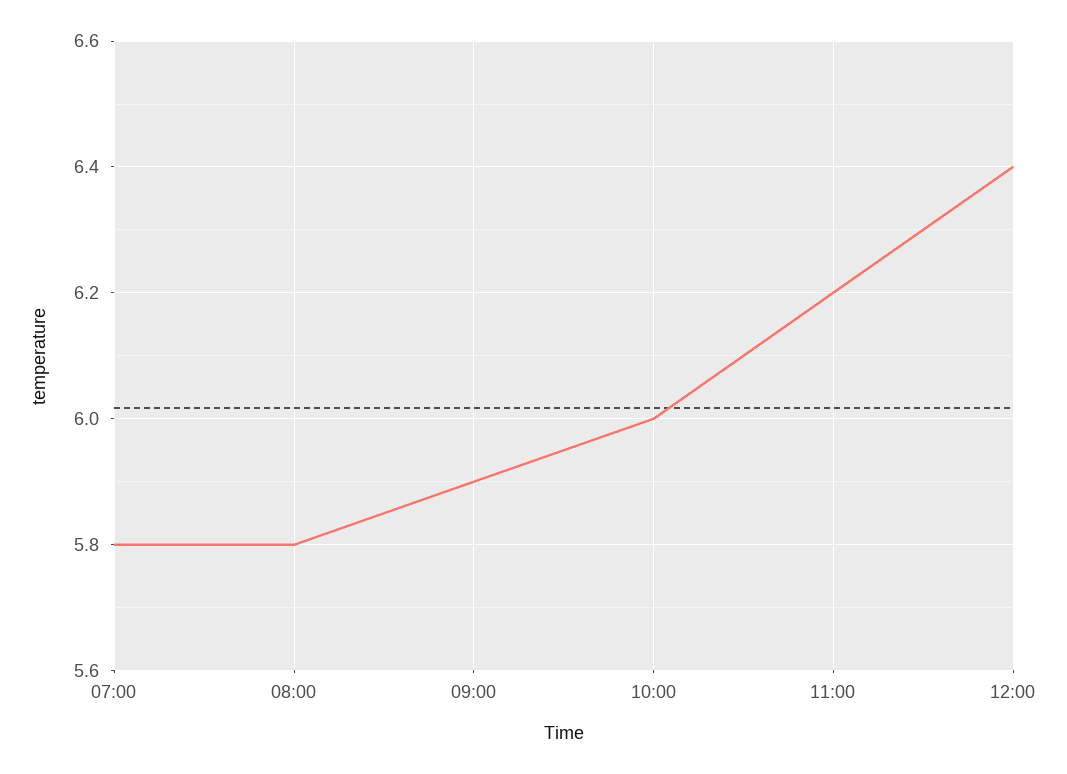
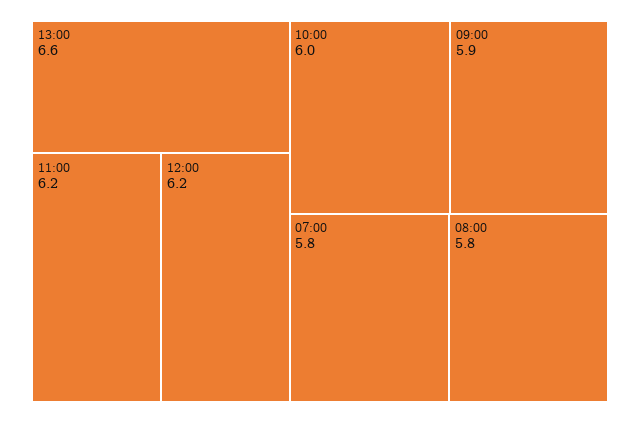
12:00: 6.4 -> 6.2
13:00: none -> 6.6

